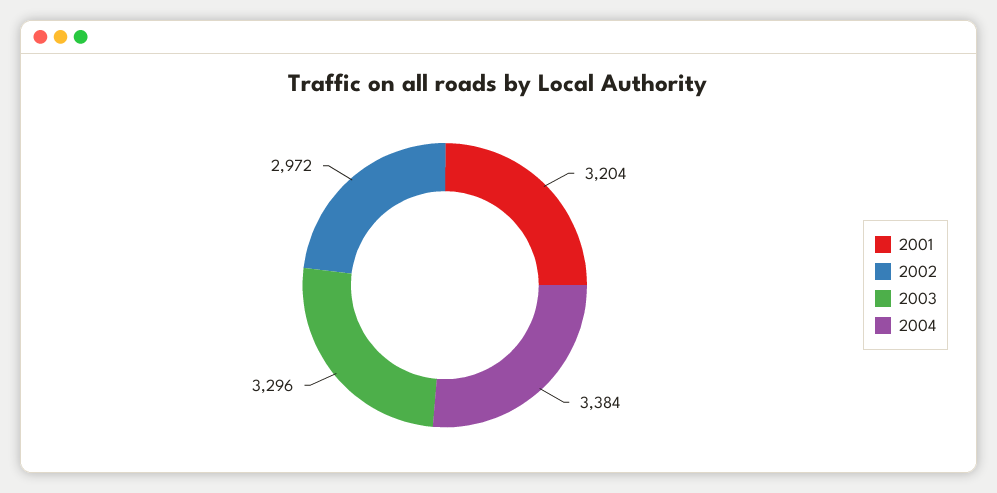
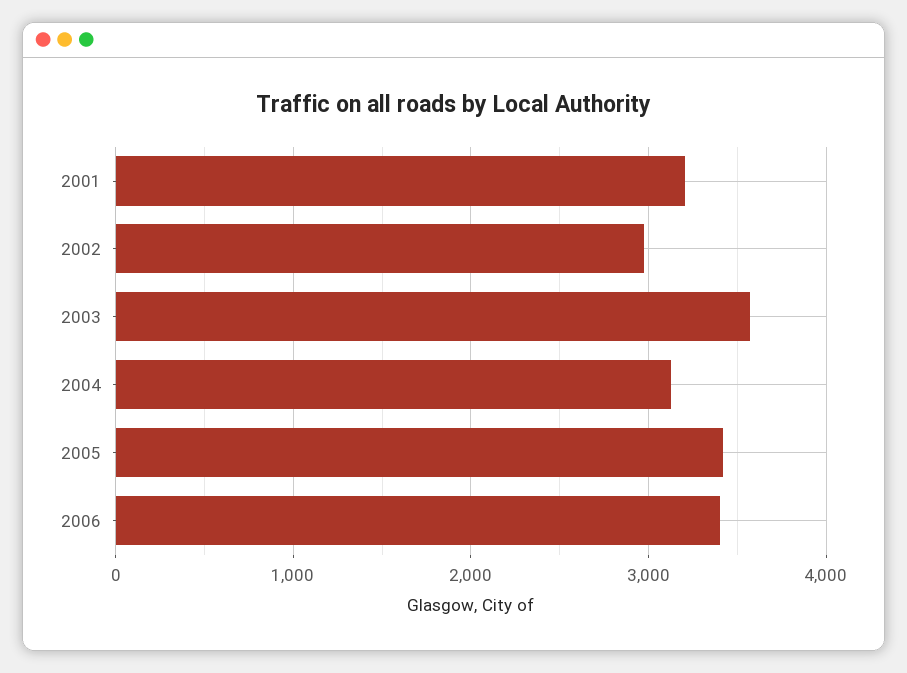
2003: 3296 -> 3600
2004: 3384 -> 3100
2005: none -> 3400
2006: none -> 3400

